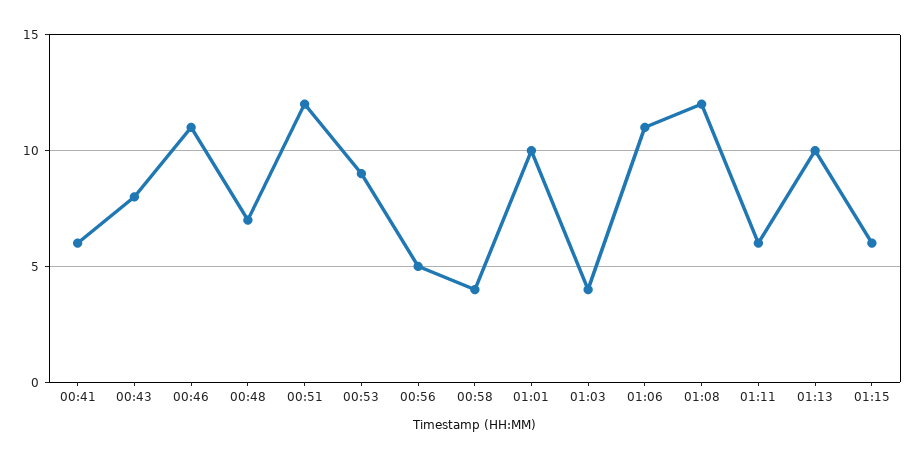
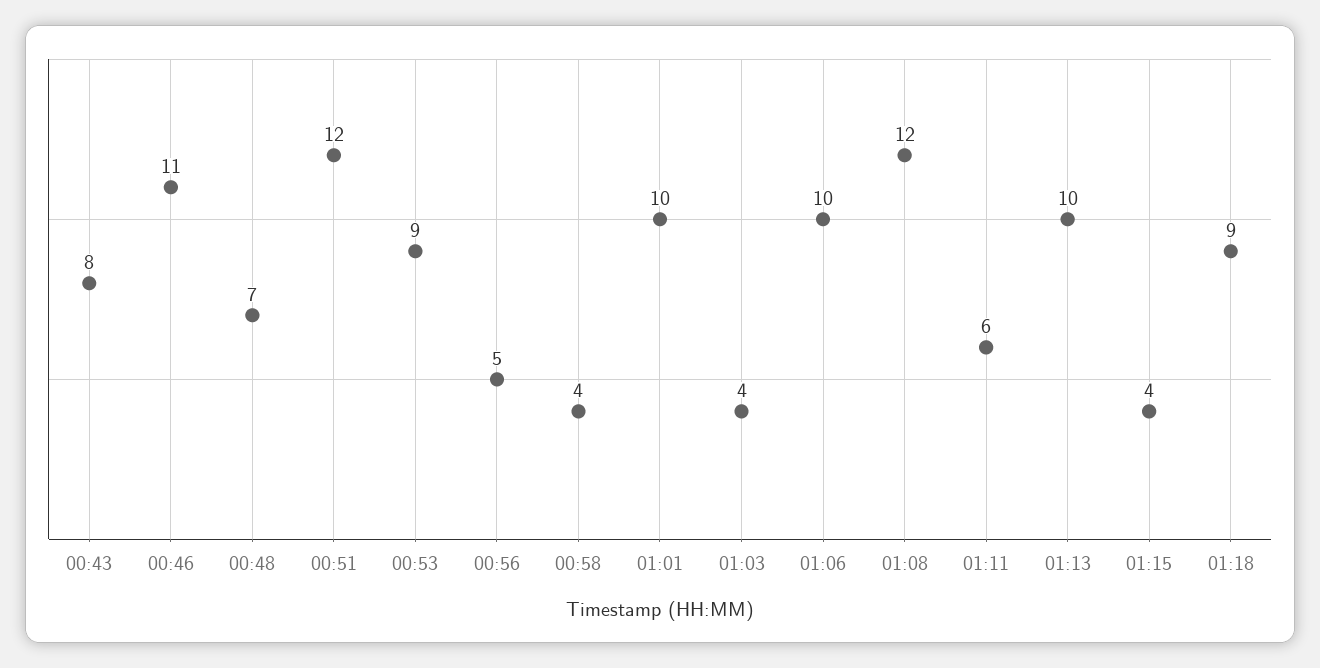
00:41: 6 -> none
01:06: 11 -> 10
01:15: 6 -> 4
01:18: none -> 9

